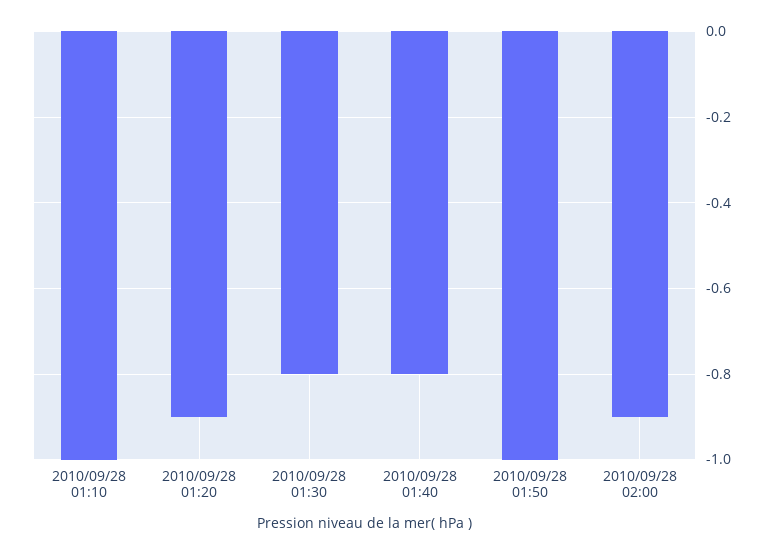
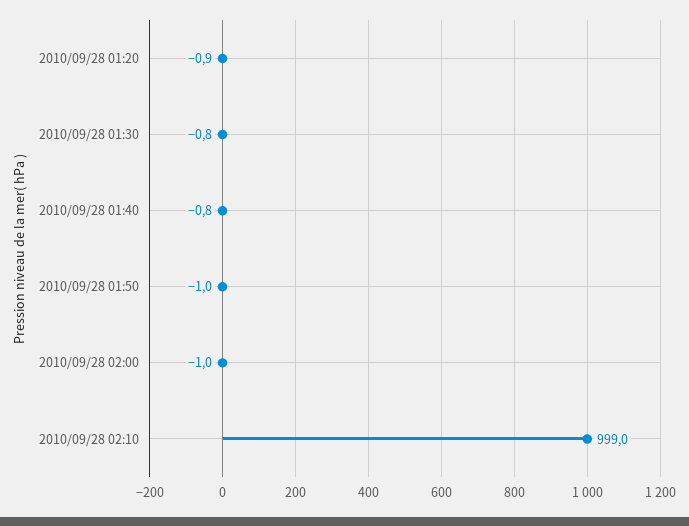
2010/09/28 01:10: -1 -> none
2010/09/28 02:00: -0.9 -> -1
2010/09/28 02:10: none -> 999

